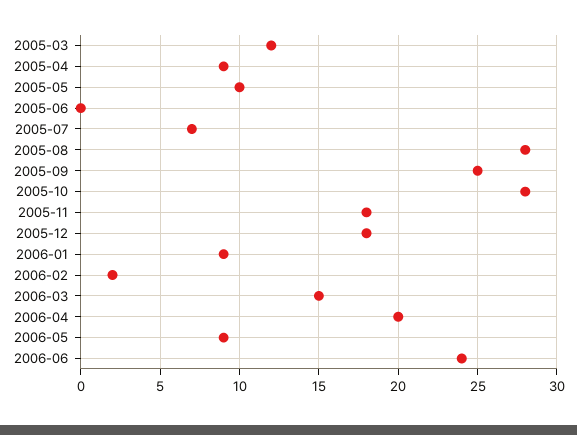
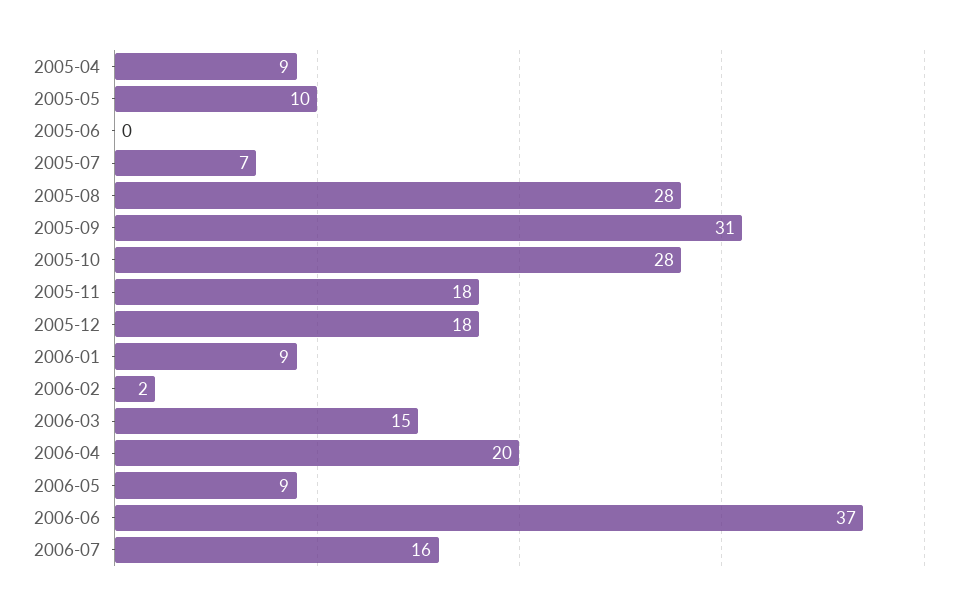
2005-03: 12 -> none
2005-09: 25 -> 31
2006-06: 24 -> 37
2006-07: none -> 16

